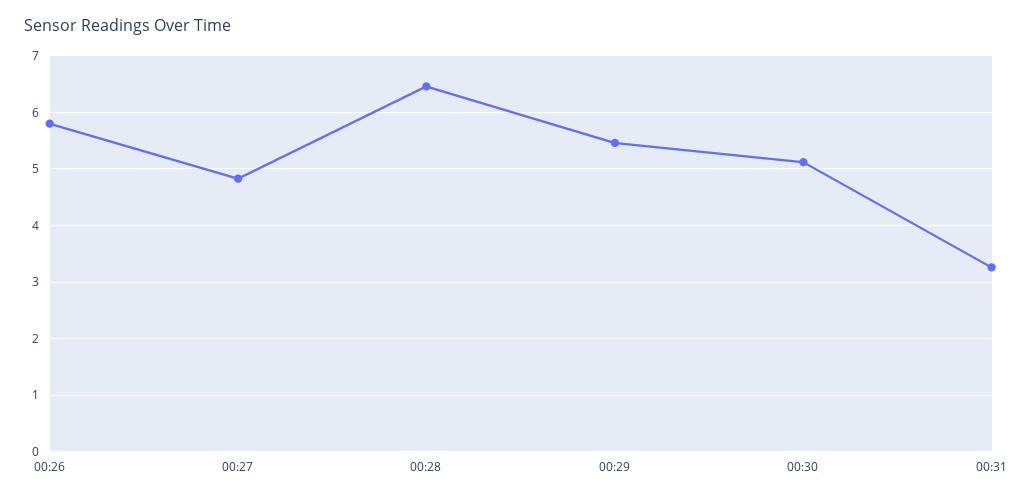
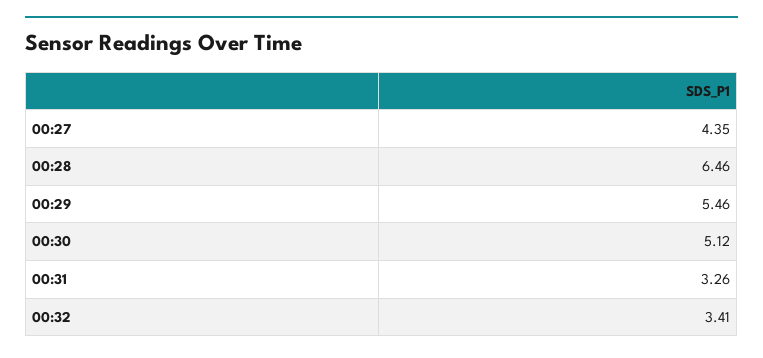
00:26: 5.8 -> none
00:27: 4.8 -> 4.35
00:32: none -> 3.41

